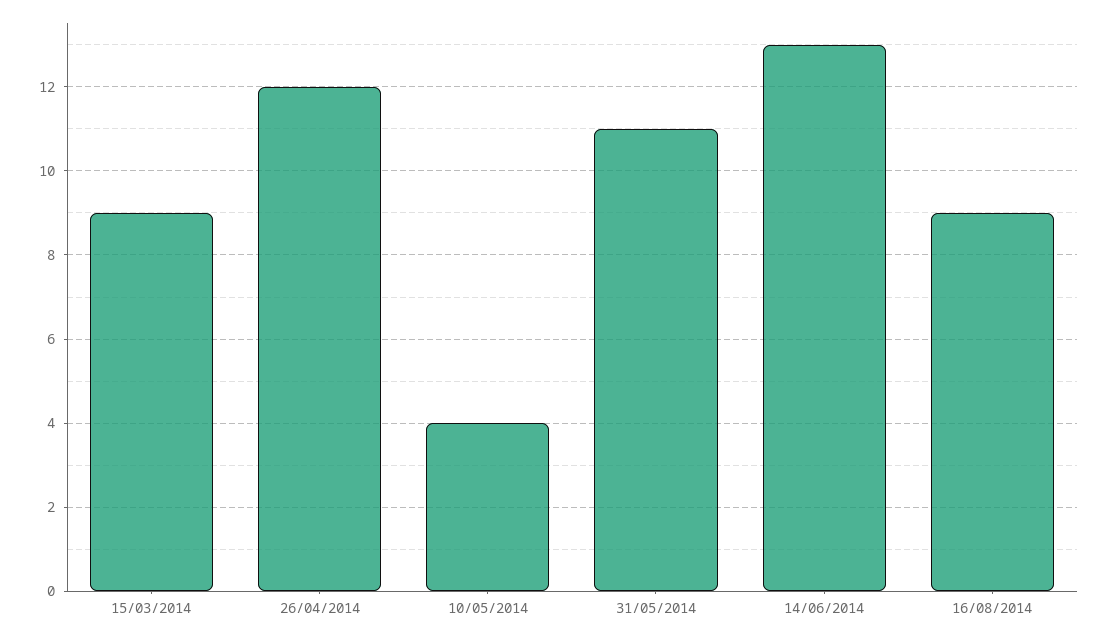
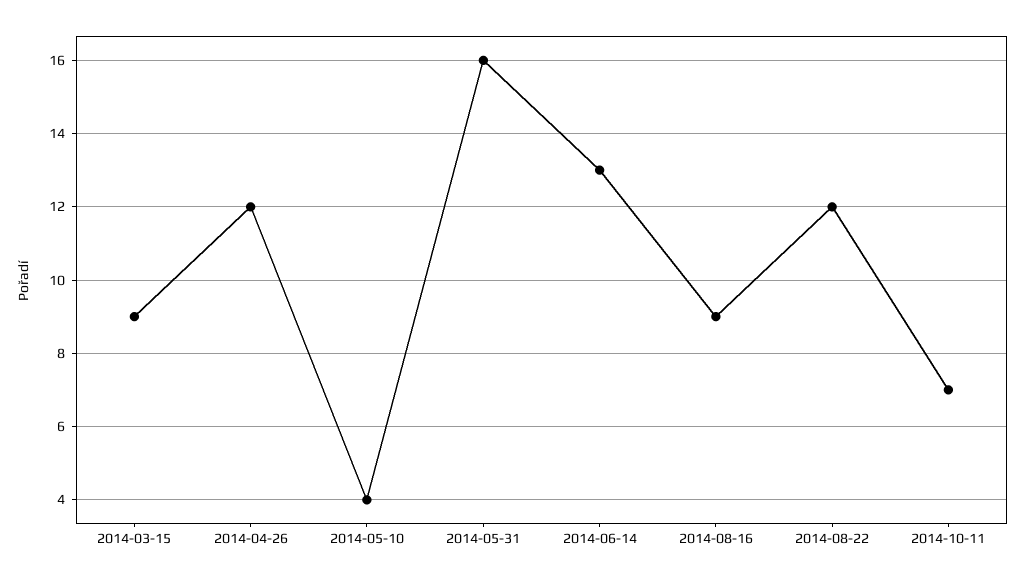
31/05/2014: 11 -> 16
2014-08-22: none -> 12
2014-10-11: none -> 7

